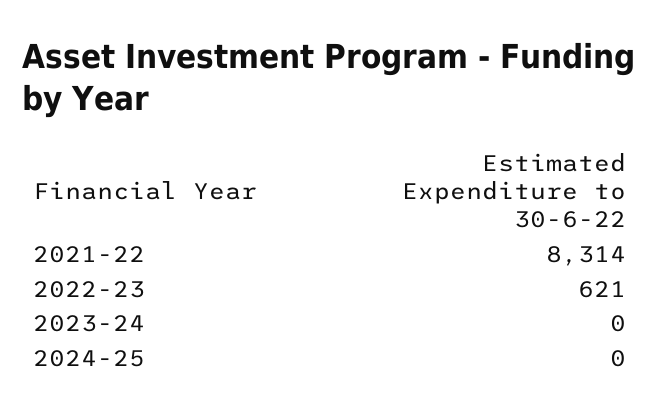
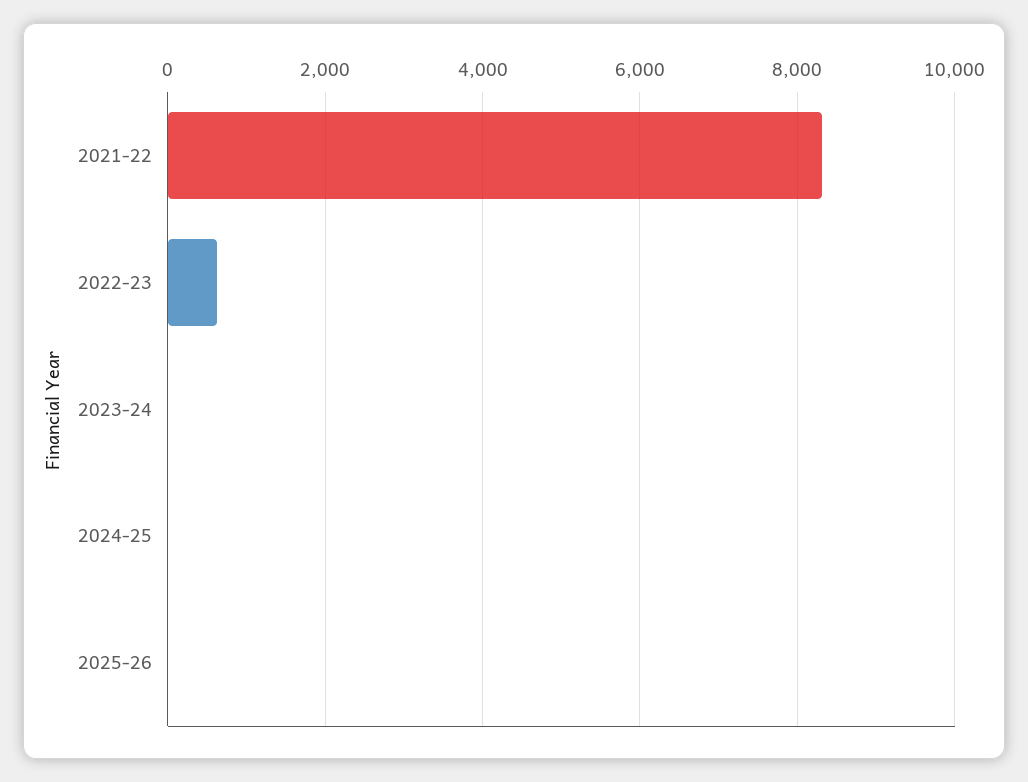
2025-26: none -> 0

